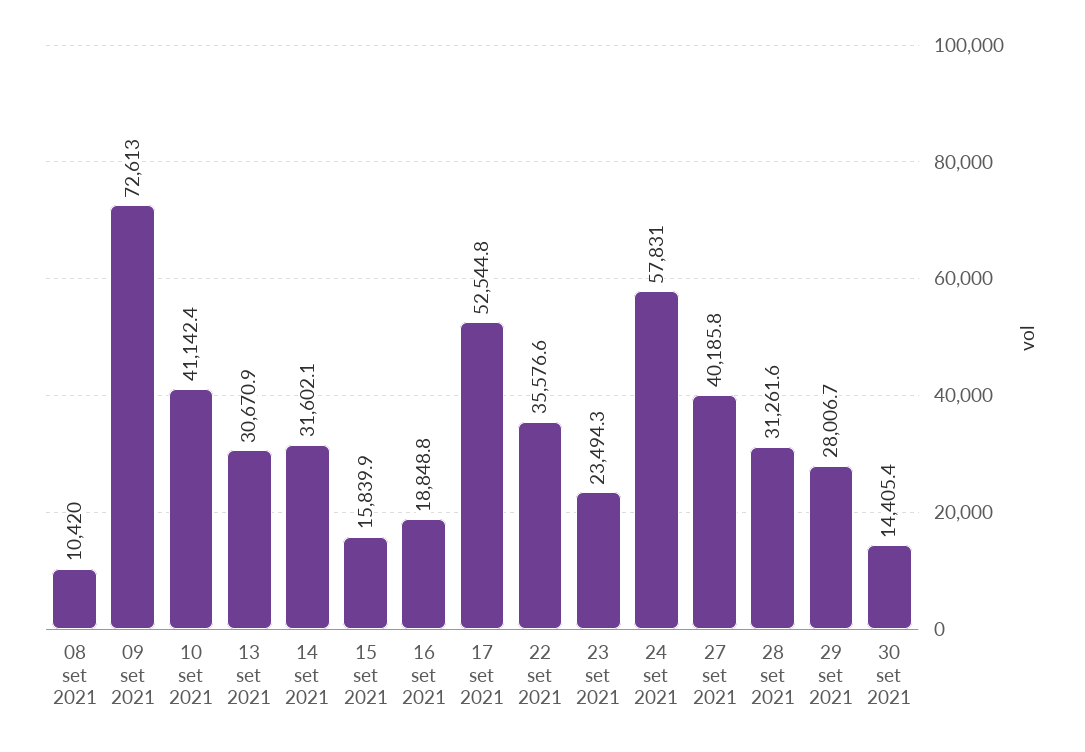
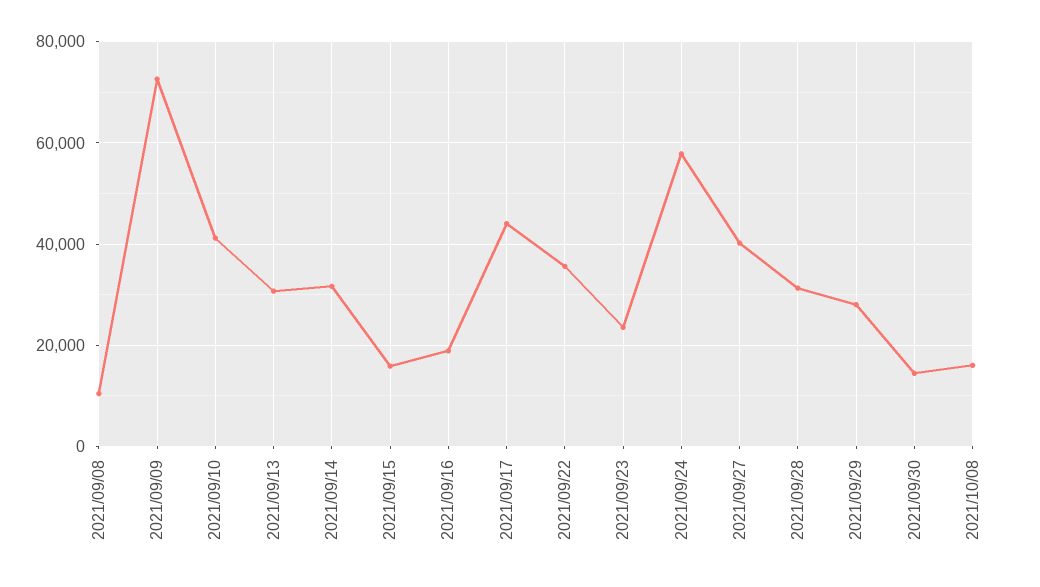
17 set 2021: 52544.8 -> 44000
2021/10/08: none -> 16000

